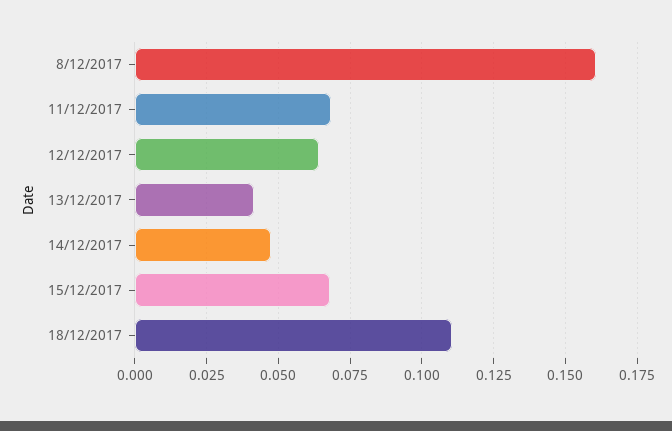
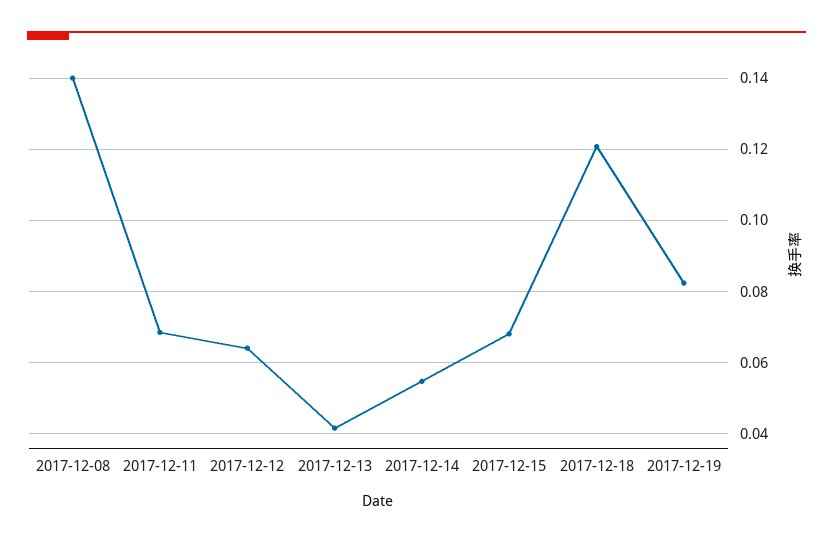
8/12/2017: 0.16 -> 0.14
14/12/2017: 0.0475 -> 0.054
18/12/2017: 0.11 -> 0.12
2017-12-19: none -> 0.082

